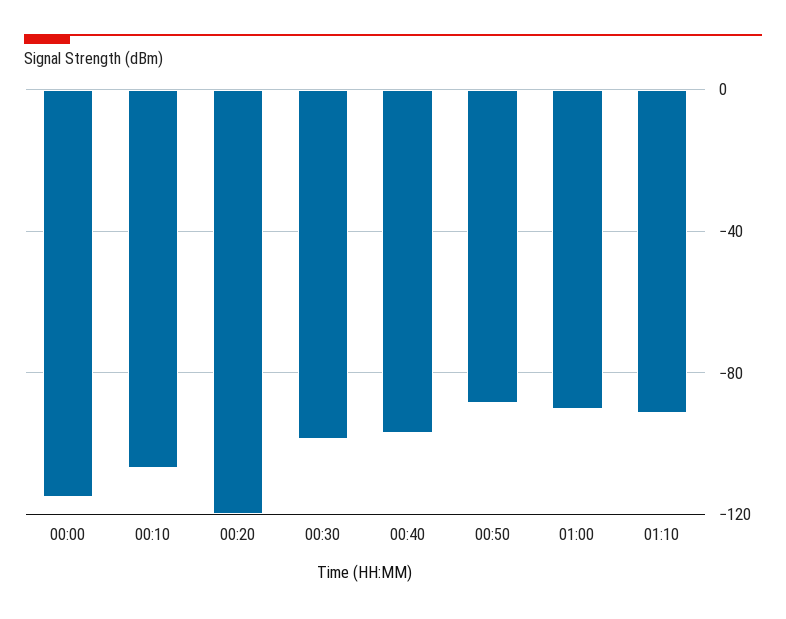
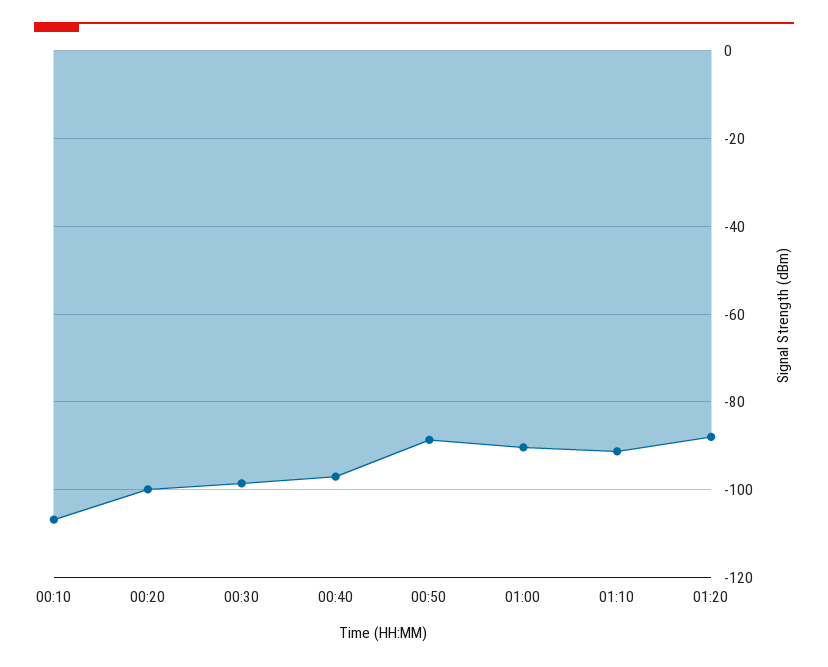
00:00: -115 -> none
00:20: -120 -> -100
01:20: none -> -88

